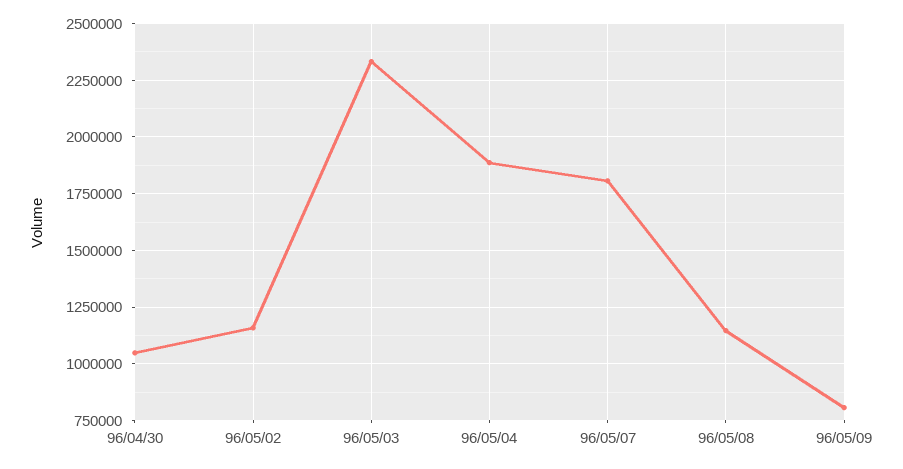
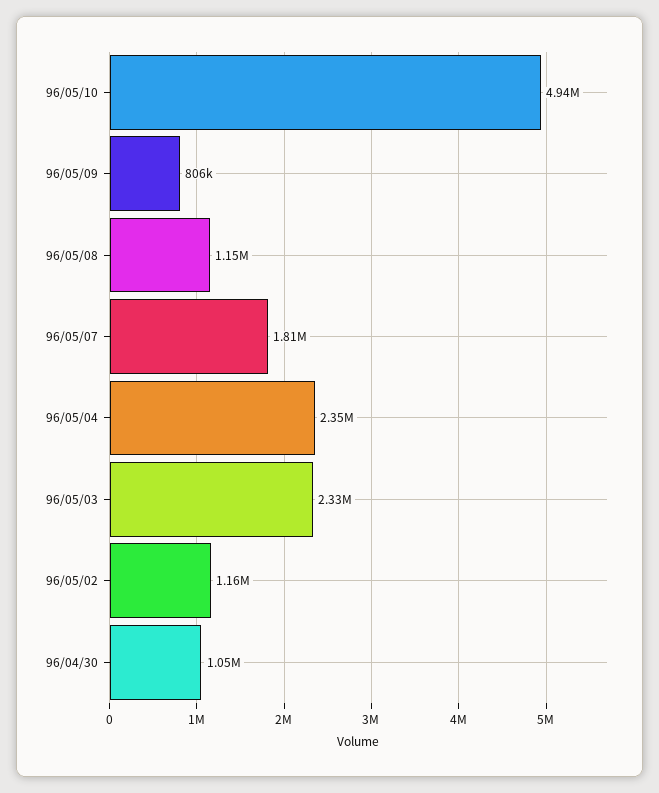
96/05/04: 1900000 -> 2350000
96/05/10: none -> 4940000

